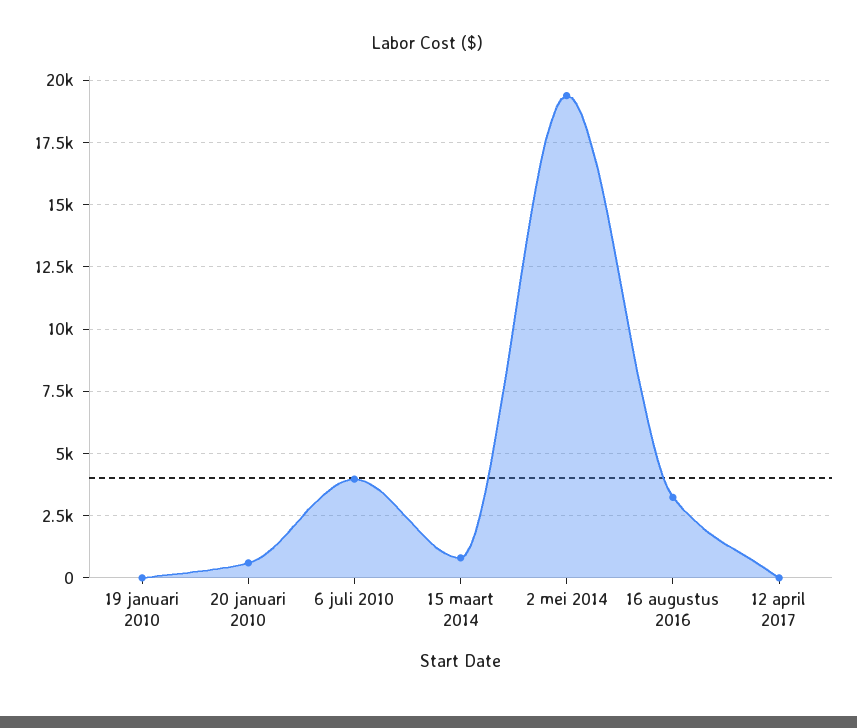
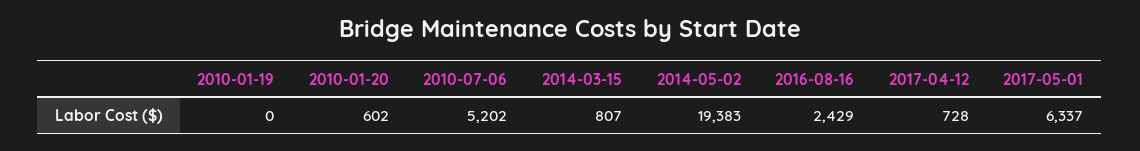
6 juli 2010: 4000 -> 5202
16 augustus 2016: 3250 -> 2429
12 april 2017: 0 -> 728
2017-05-01: none -> 6337

